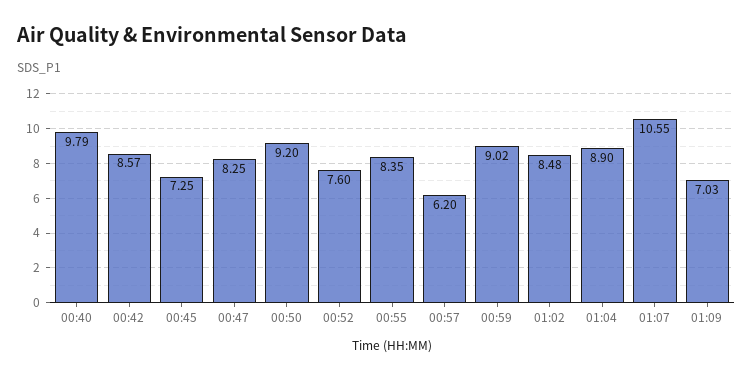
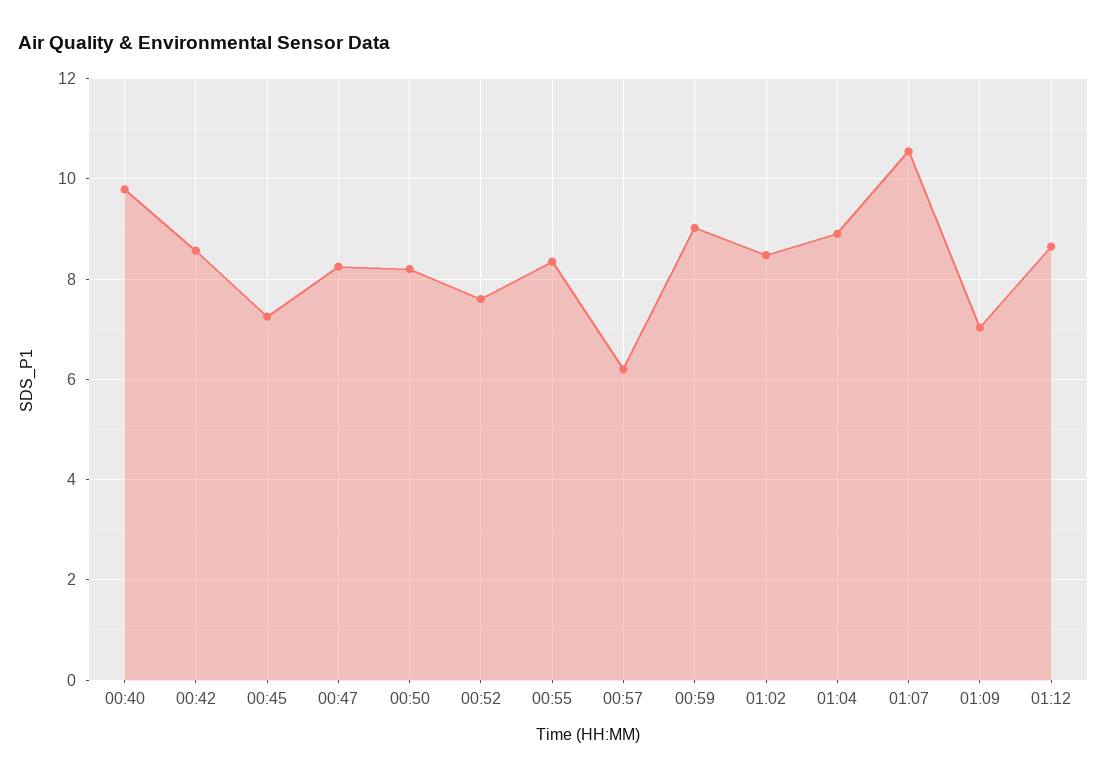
00:50: 9.2 -> 8.2
01:12: none -> 8.6

